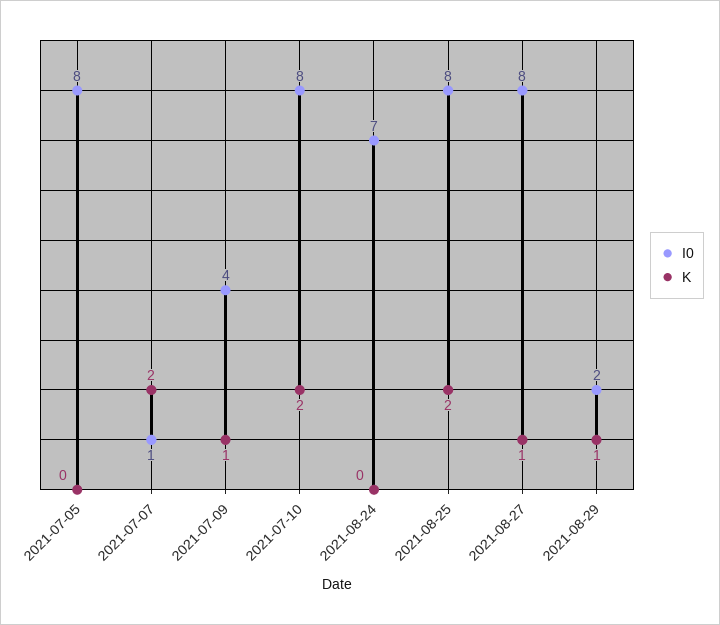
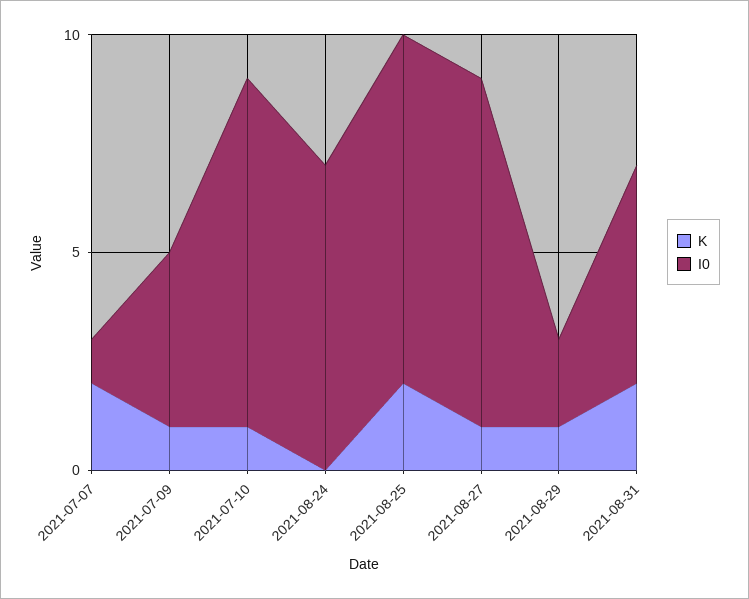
I0, 2021-07-05: 8 -> none
K, 2021-07-05: 0 -> none
K, 2021-07-10: 2 -> 1
K, 2021-08-31: none -> 2
I0, 2021-08-31: none -> 5

